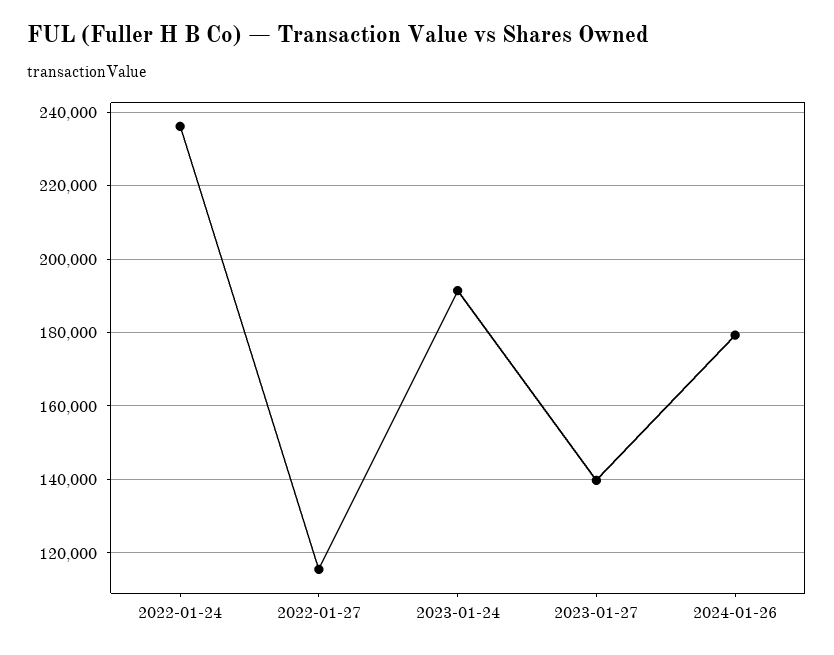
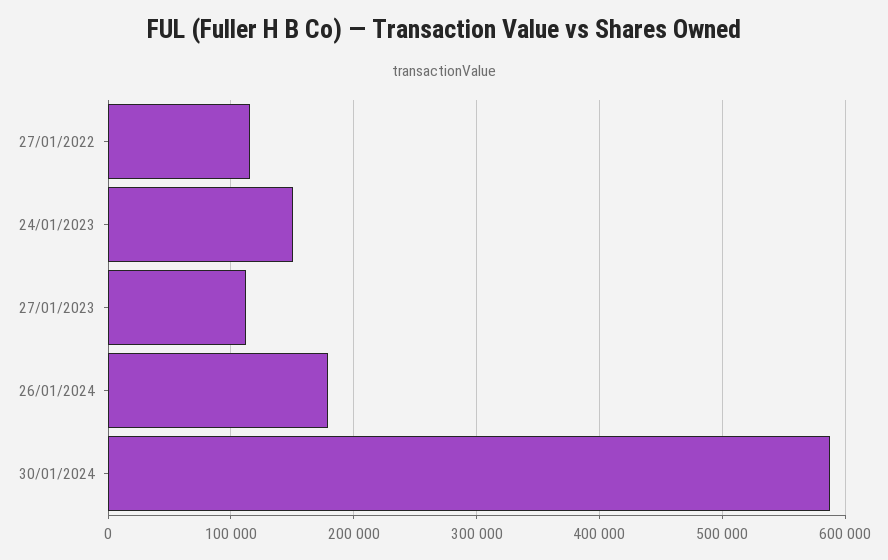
2022-01-24: 236000 -> none
2023-01-24: 192000 -> 150000
2023-01-27: 140000 -> 110000
30/01/2024: none -> 590000

